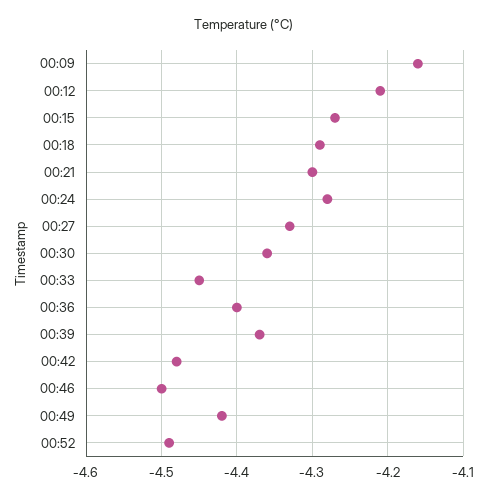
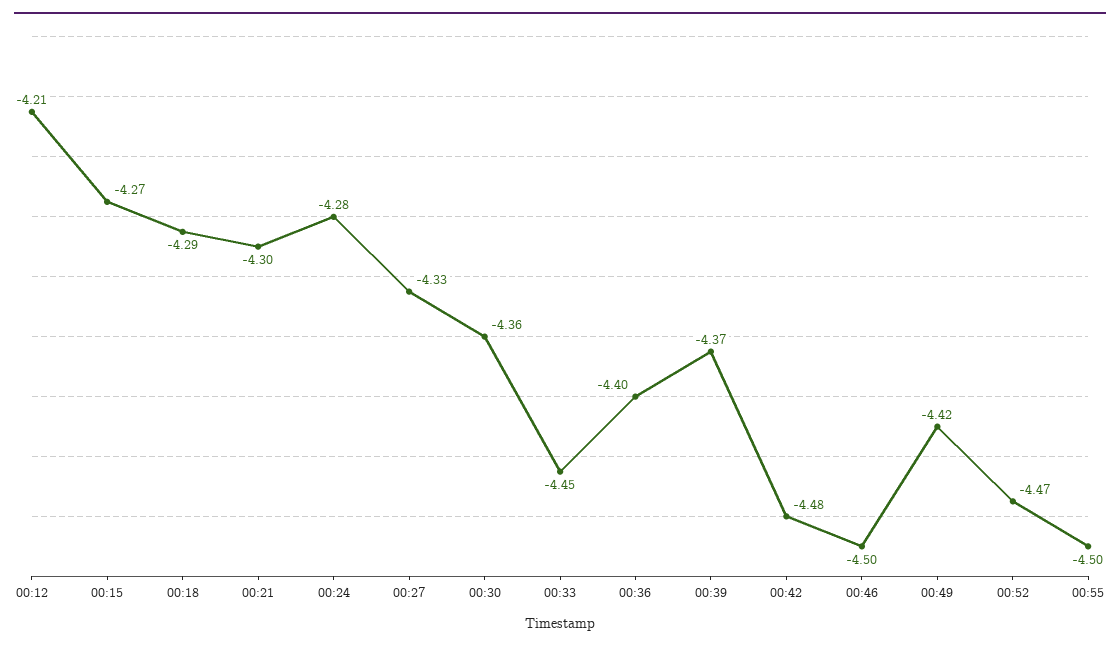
00:09: -4.16 -> none
00:52: -4.49 -> -4.47
00:55: none -> -4.5

